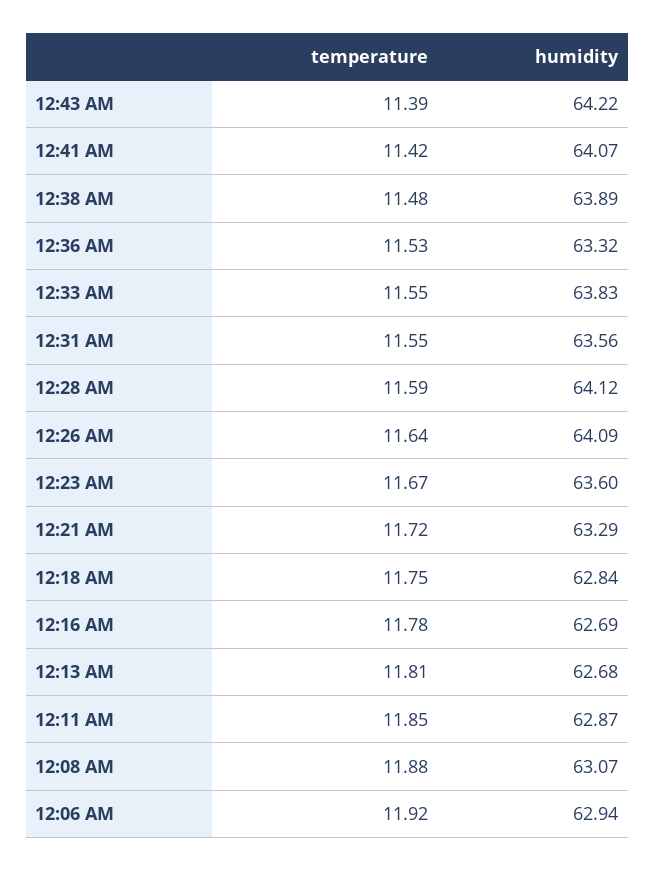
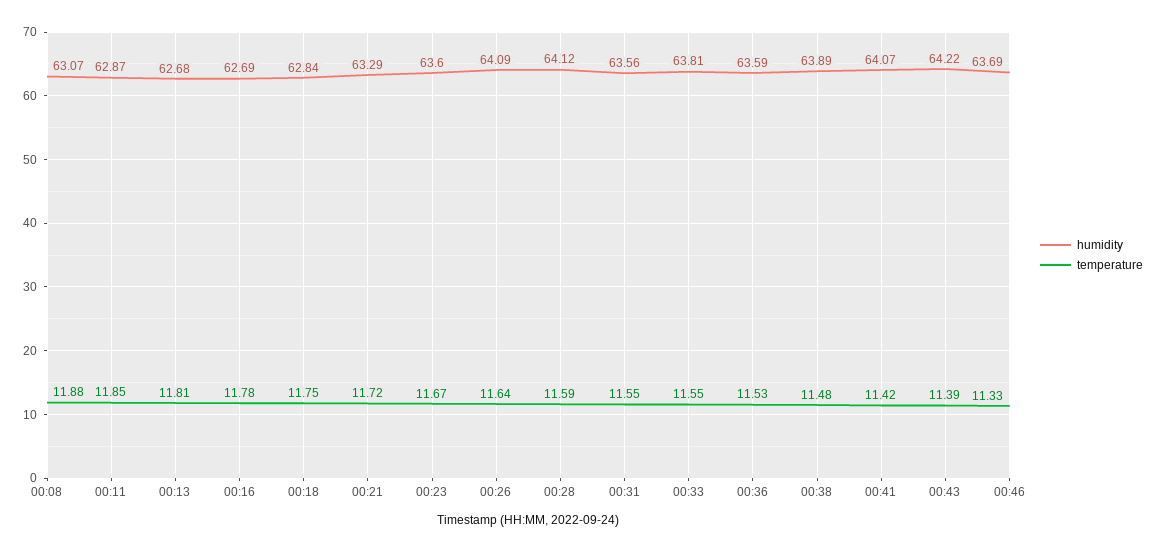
humidity, 12:36 AM: 63.32 -> 63.59
humidity, 12:33 AM: 63.83 -> 63.81
temperature, 12:06 AM: 11.92 -> none
humidity, 12:06 AM: 62.94 -> none
humidity, 00:46: none -> 63.69
temperature, 00:46: none -> 11.33

